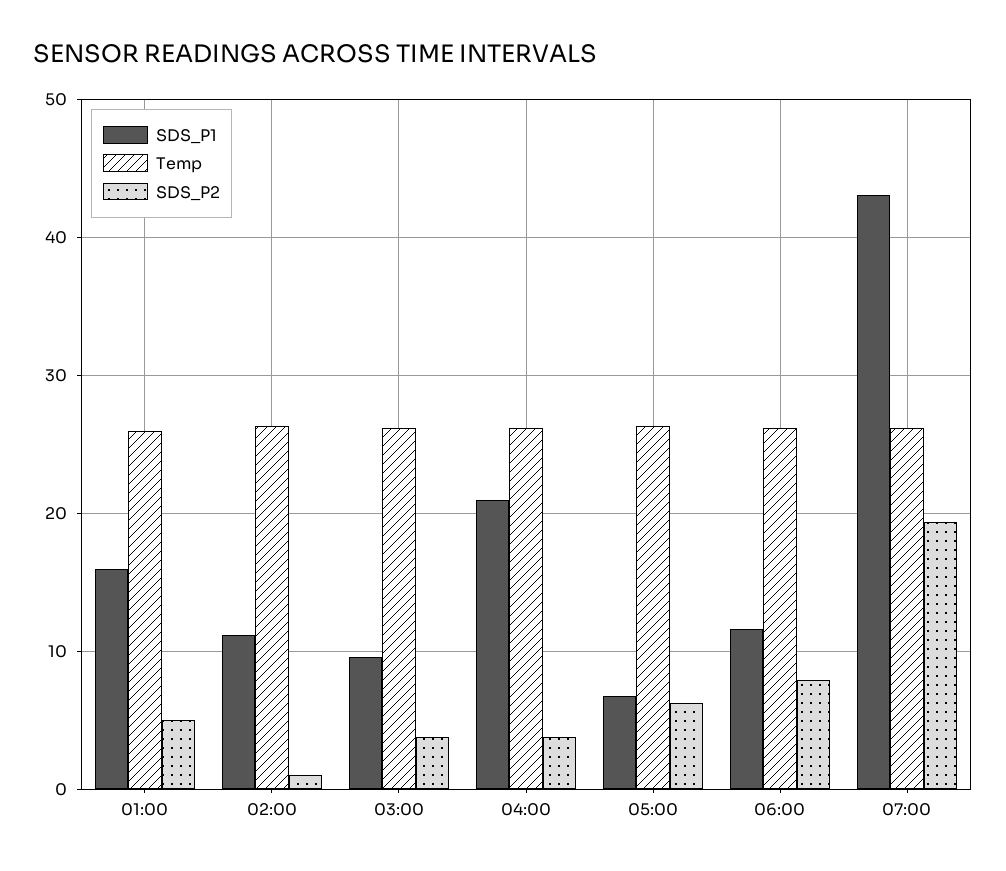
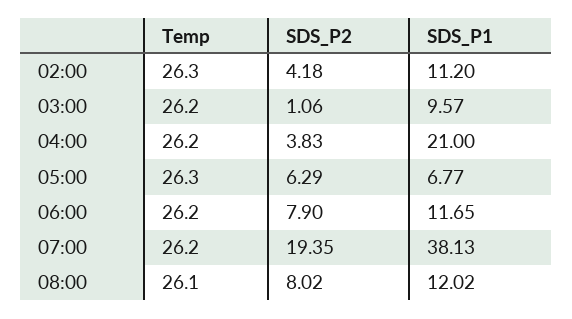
SDS_P1, 01:00: 16 -> none
Temp, 01:00: 26 -> none
SDS_P2, 01:00: 5 -> none
SDS_P2, 02:00: 1 -> 4.18
SDS_P2, 03:00: 4 -> 1.06
SDS_P1, 07:00: 43 -> 38.13
Temp, 08:00: none -> 26.1
SDS_P2, 08:00: none -> 8.02
SDS_P1, 08:00: none -> 12.02

